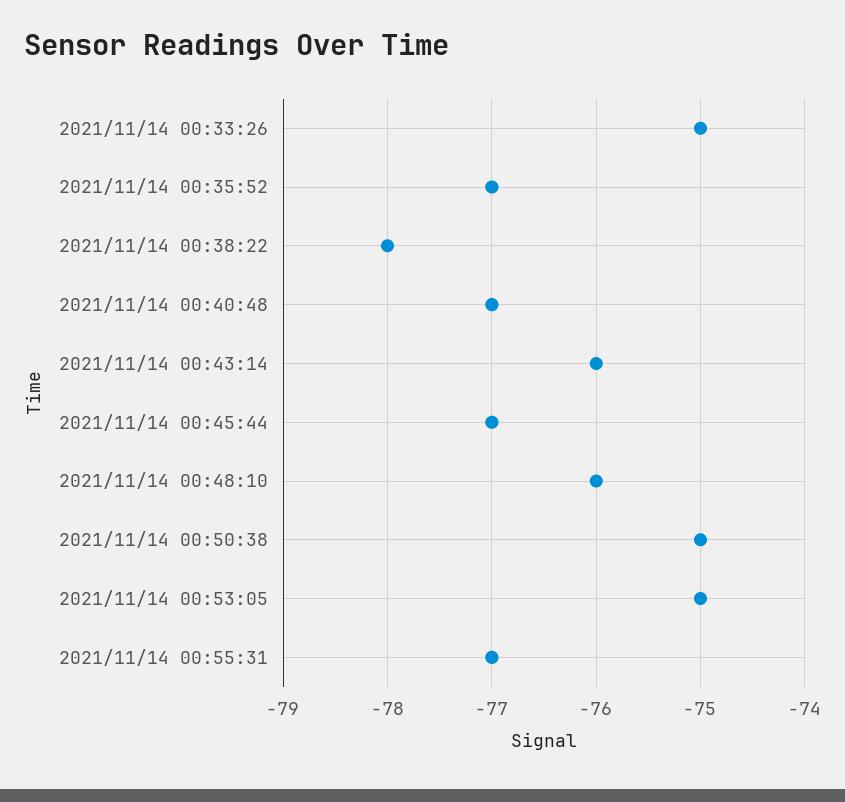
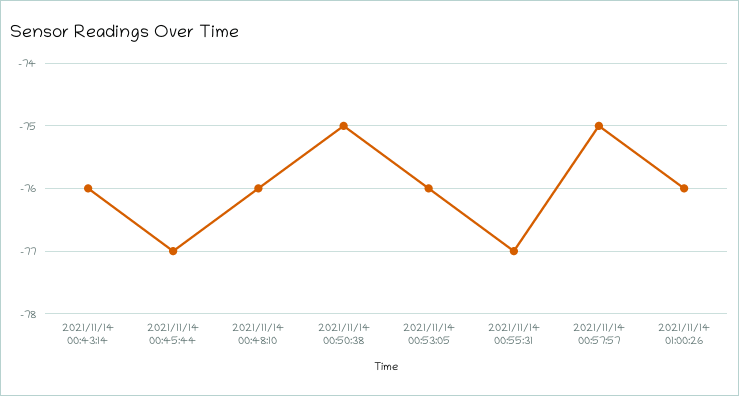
2021/11/14 00:33:26: -75 -> none
2021/11/14 00:35:52: -77 -> none
2021/11/14 00:38:22: -78 -> none
2021/11/14 00:40:48: -77 -> none
2021/11/14 00:53:05: -75 -> -76
2021/11/14 00:57:57: none -> -75
2021/11/14 01:00:26: none -> -76

